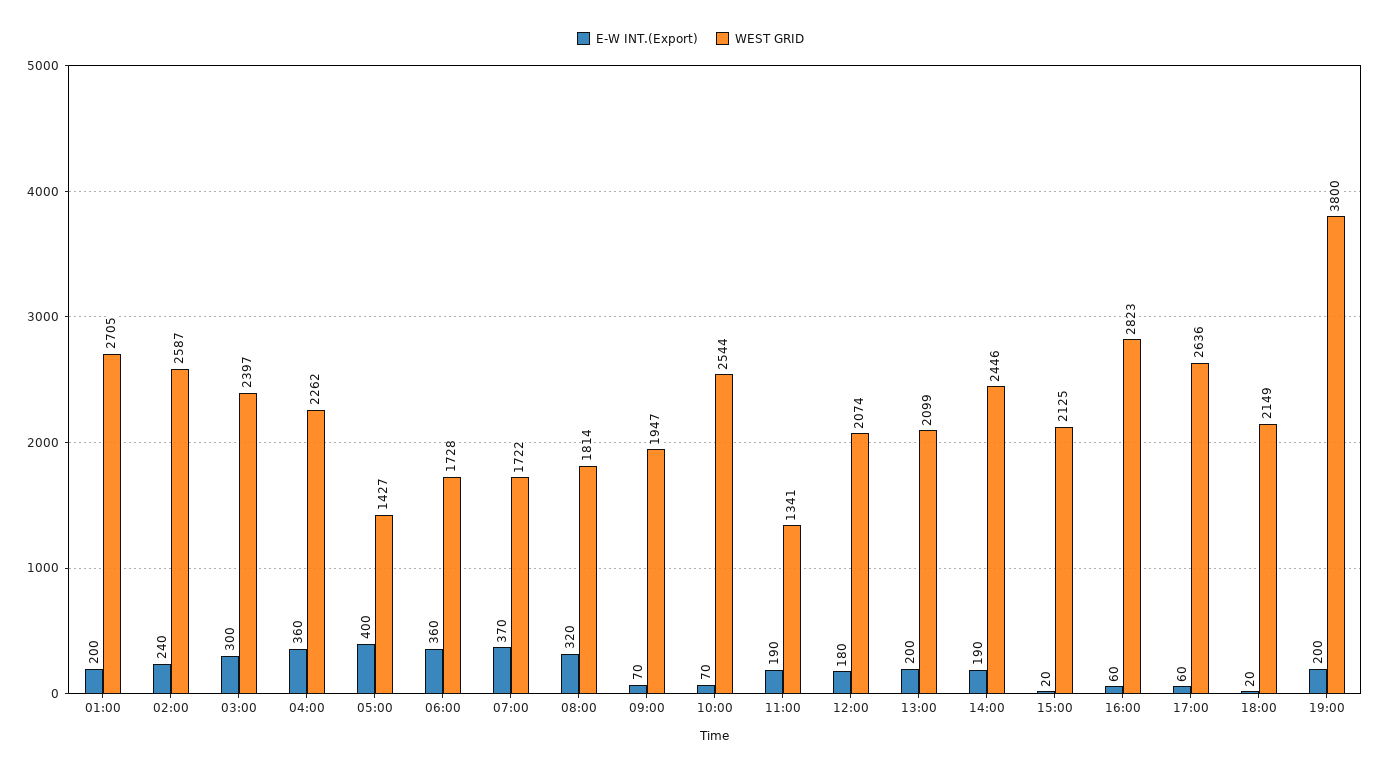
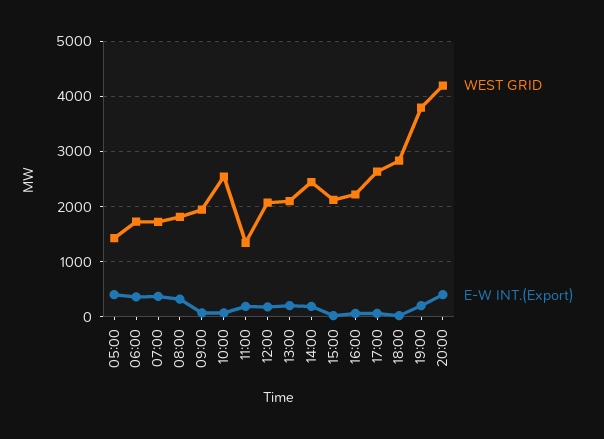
E-W INT.(Export), 01:00: 200 -> none
WEST GRID, 01:00: 2705 -> none
E-W INT.(Export), 02:00: 240 -> none
WEST GRID, 02:00: 2587 -> none
E-W INT.(Export), 03:00: 300 -> none
WEST GRID, 03:00: 2397 -> none
E-W INT.(Export), 04:00: 360 -> none
WEST GRID, 04:00: 2262 -> none
WEST GRID, 16:00: 2823 -> 2200
WEST GRID, 18:00: 2149 -> 2800
WEST GRID, 20:00: none -> 4200
E-W INT.(Export), 20:00: none -> 400

